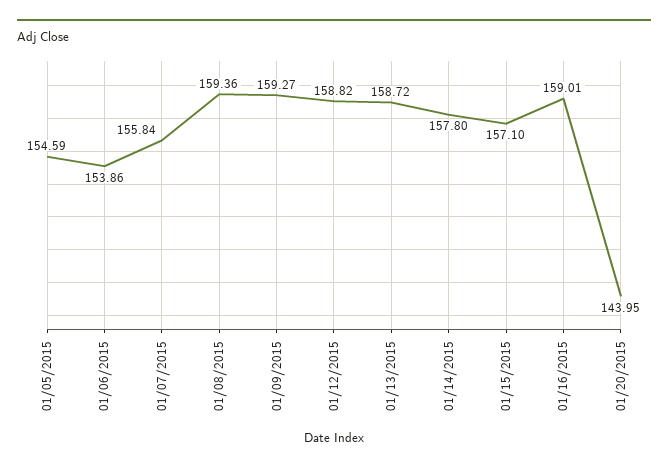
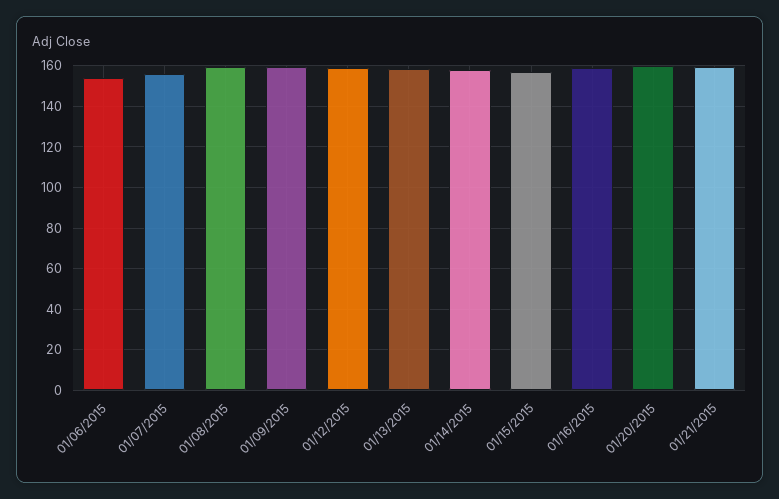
01/05/2015: 154.59 -> none
01/20/2015: 143.95 -> 160
01/21/2015: none -> 160

